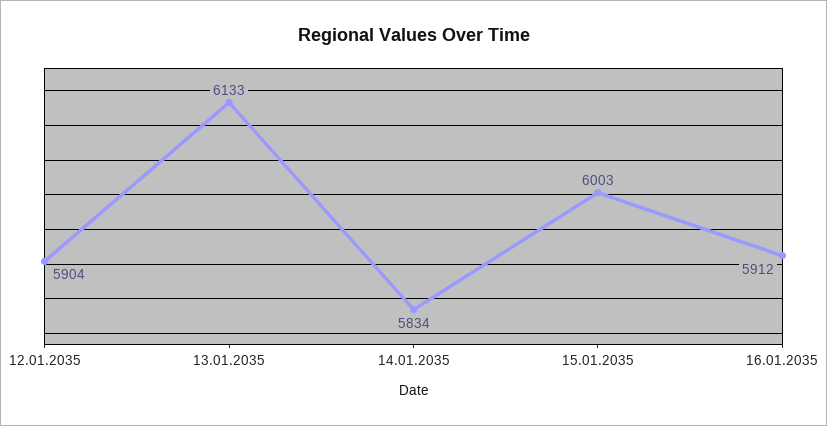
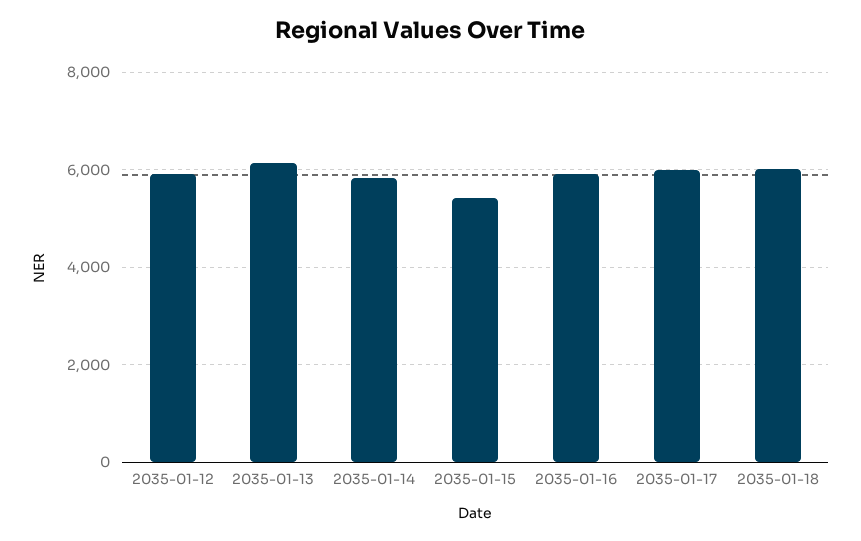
15.01.2035: 6003 -> 5400
2035-01-17: none -> 6000
2035-01-18: none -> 6000

